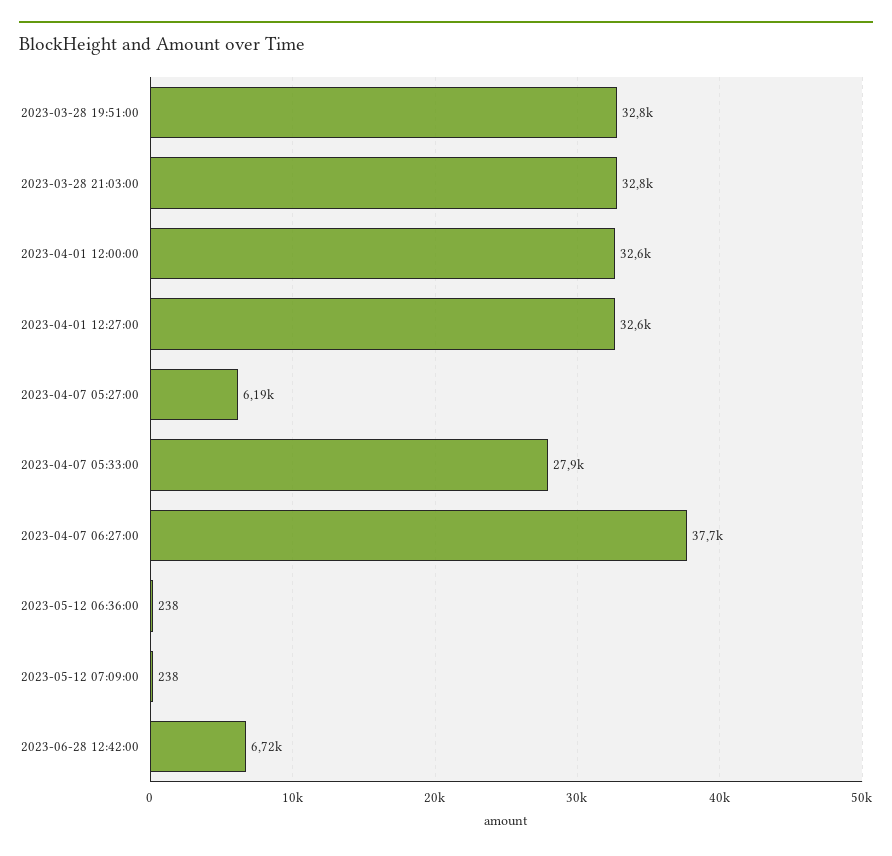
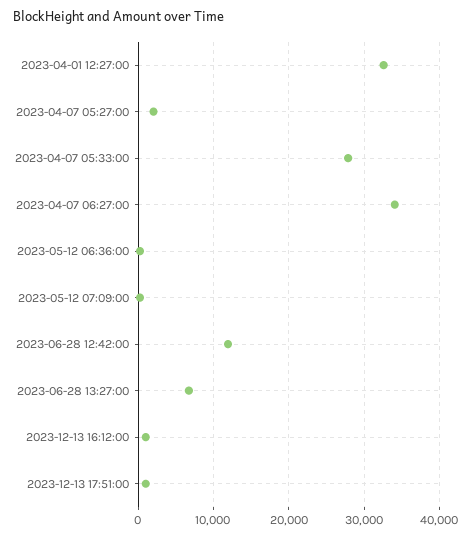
2023-03-28 19:51:00: 32800 -> none
2023-03-28 21:03:00: 32800 -> none
2023-04-01 12:00:00: 32600 -> none
2023-04-07 05:27:00: 6190 -> 2000
2023-04-07 06:27:00: 37700 -> 34000
2023-06-28 12:42:00: 6720 -> 12000
2023-06-28 13:27:00: none -> 7000
2023-12-13 16:12:00: none -> 1000
2023-12-13 17:51:00: none -> 1000

